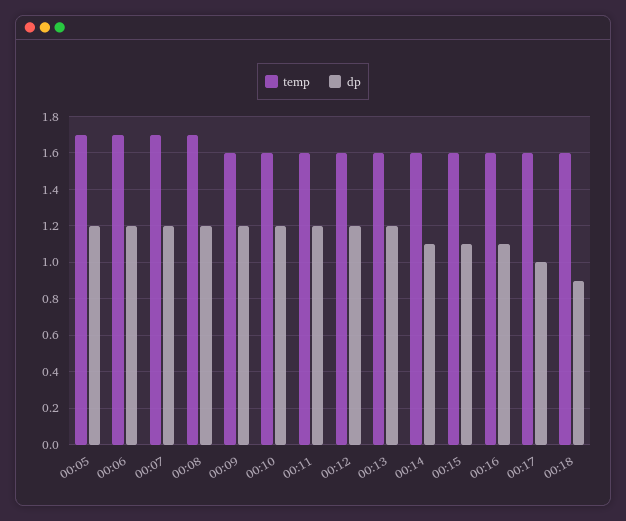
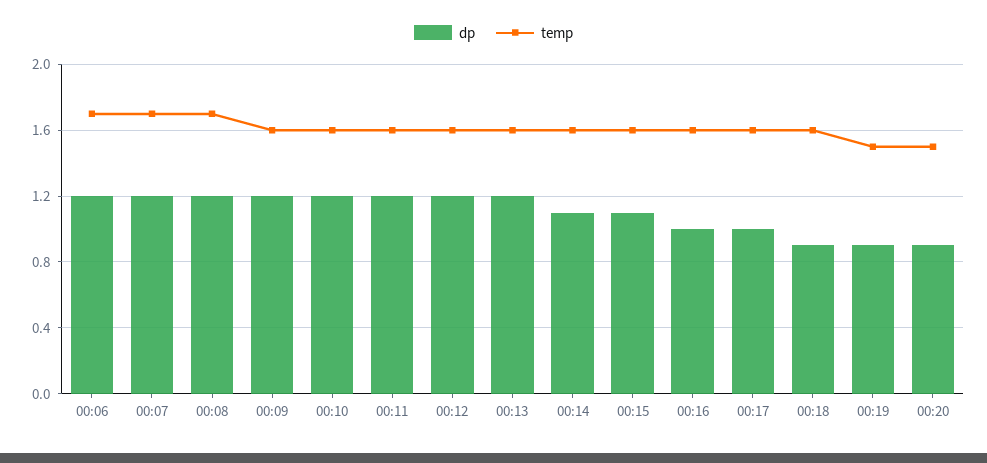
temp, 00:05: 1.7 -> none
dp, 00:05: 1.2 -> none
dp, 00:16: 1.1 -> 1
dp, 00:19: none -> 0.9
temp, 00:19: none -> 1.5
dp, 00:20: none -> 0.9
temp, 00:20: none -> 1.5

